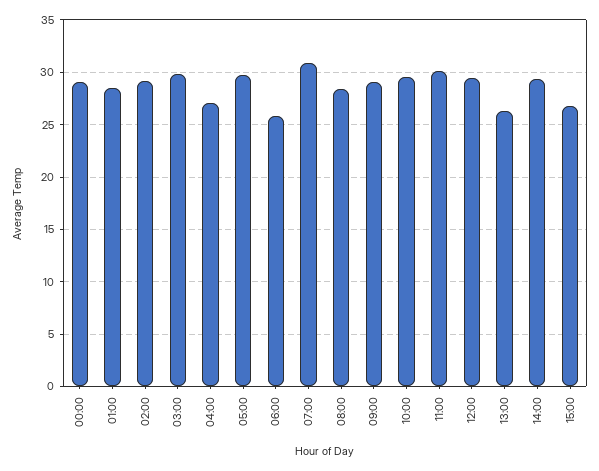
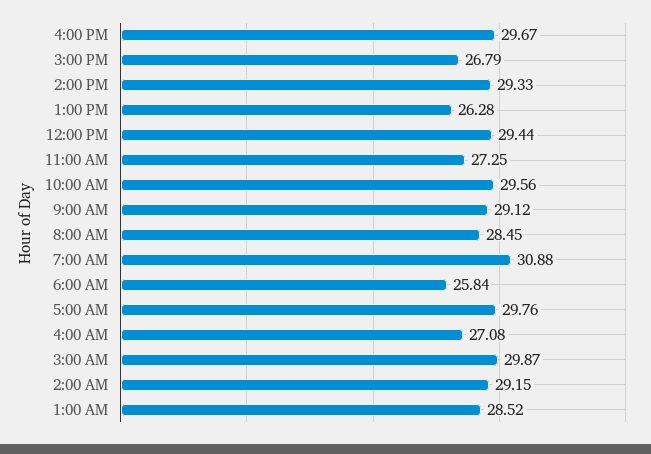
00:00: 29 -> none
11:00: 30 -> 27.25
4:00 PM: none -> 29.67

